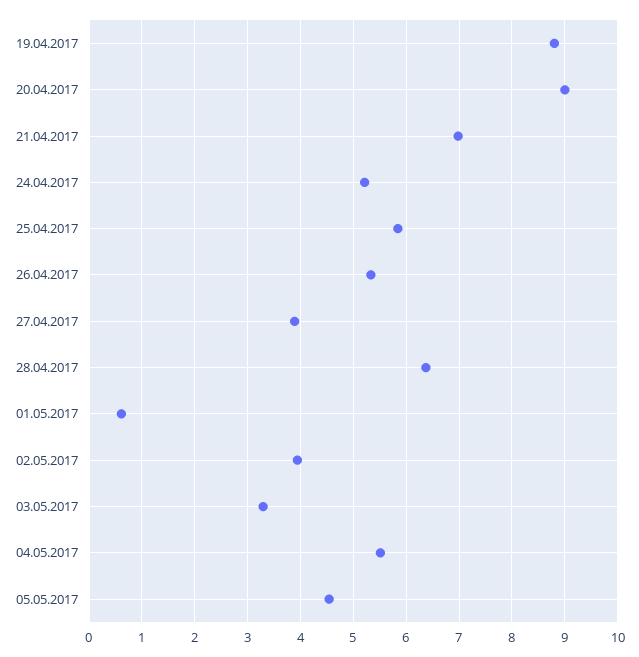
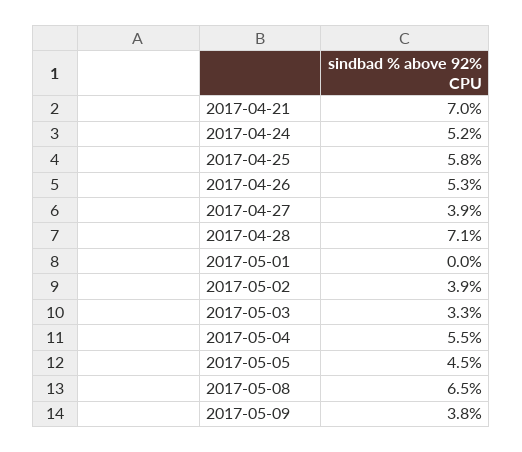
19.04.2017: 8.8 -> none
20.04.2017: 9 -> none
28.04.2017: 6.4 -> 7.1
01.05.2017: 0.6 -> 0
2017-05-08: none -> 6.5
2017-05-09: none -> 3.8

